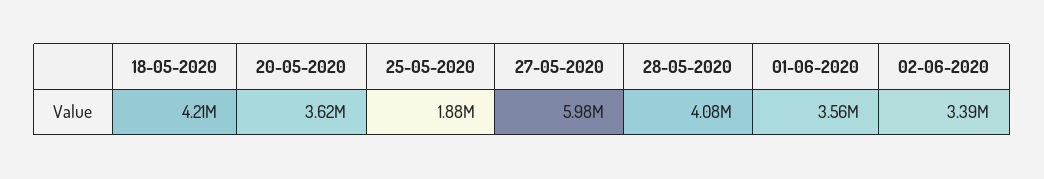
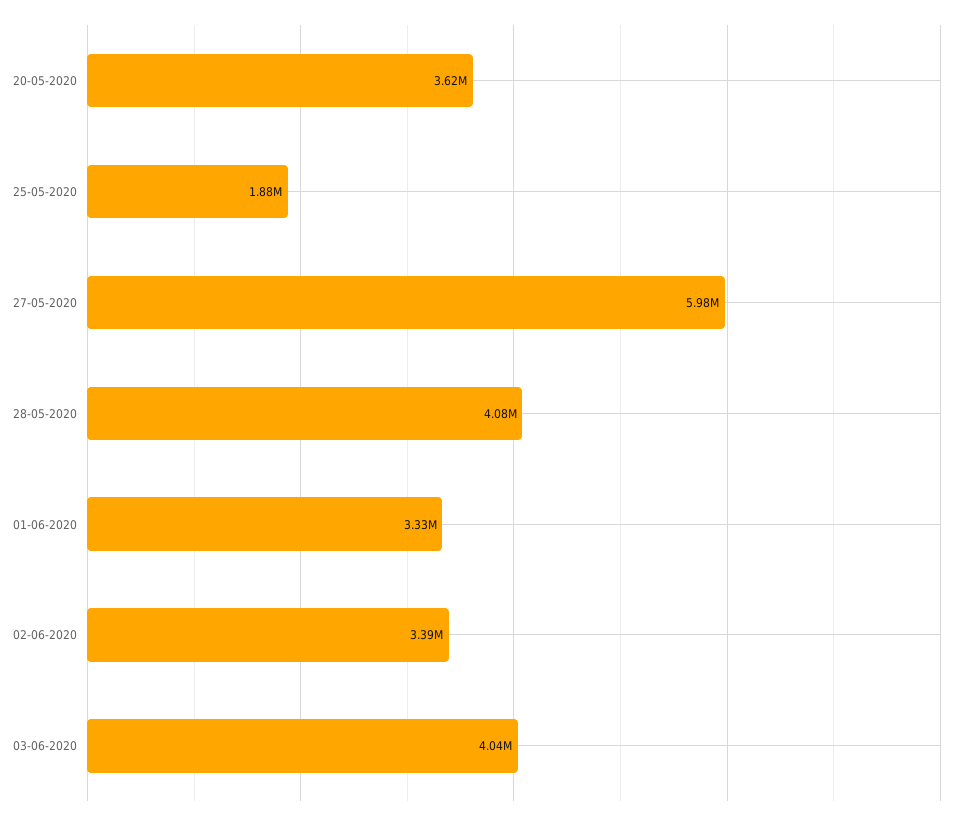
18-05-2020: 4210000 -> none
01-06-2020: 3560000 -> 3330000
03-06-2020: none -> 4040000

